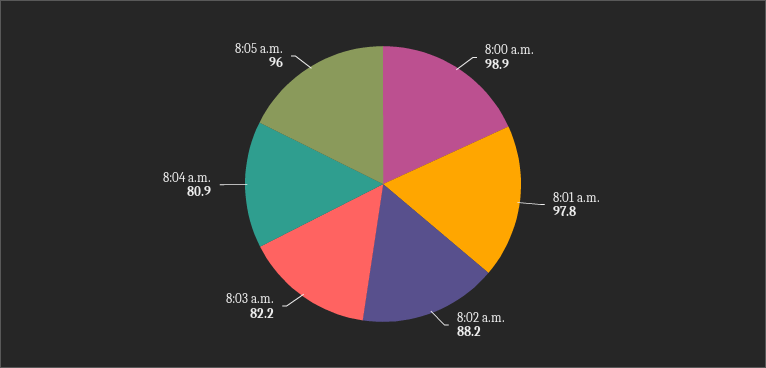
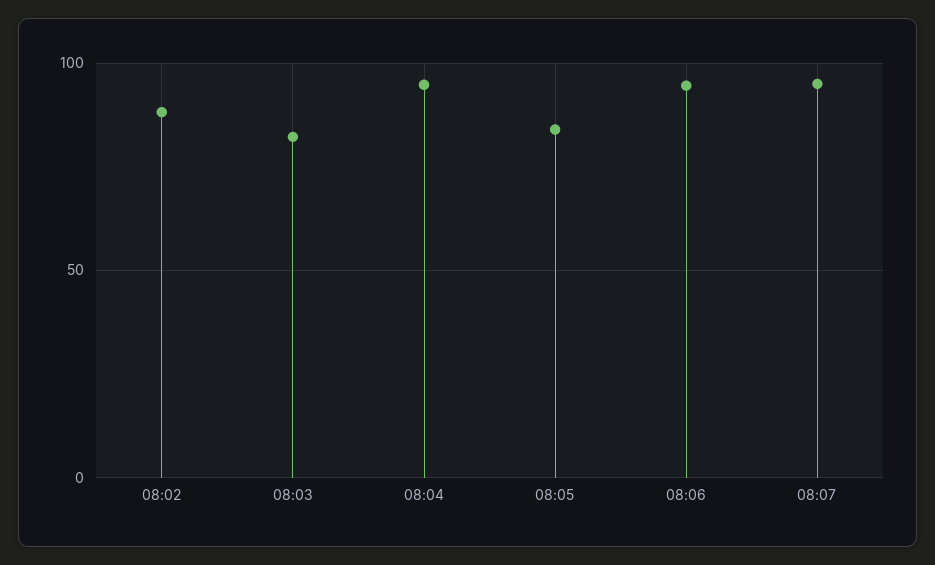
8:00 a.m.: 98.9 -> none
8:01 a.m.: 97.8 -> none
8:04 a.m.: 80.9 -> 95
8:05 a.m.: 96 -> 85
08:06: none -> 95
08:07: none -> 95

